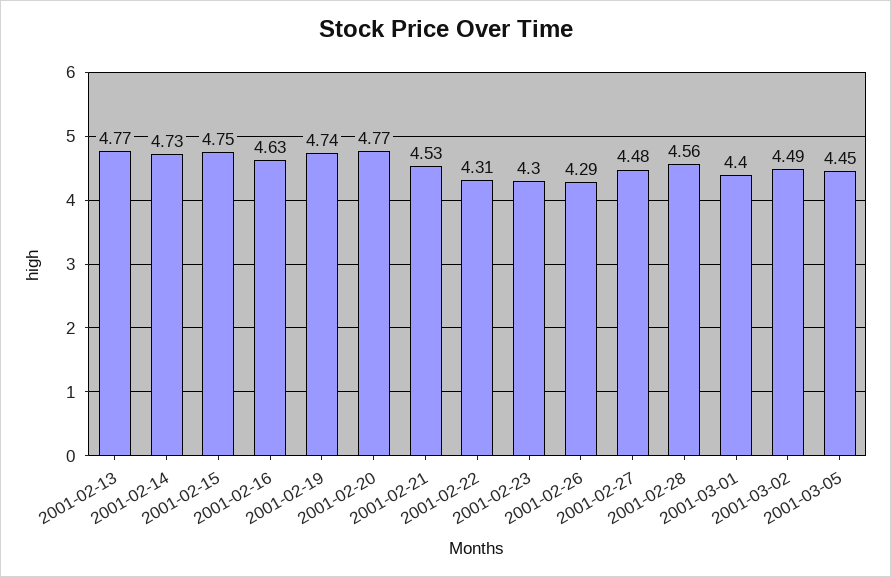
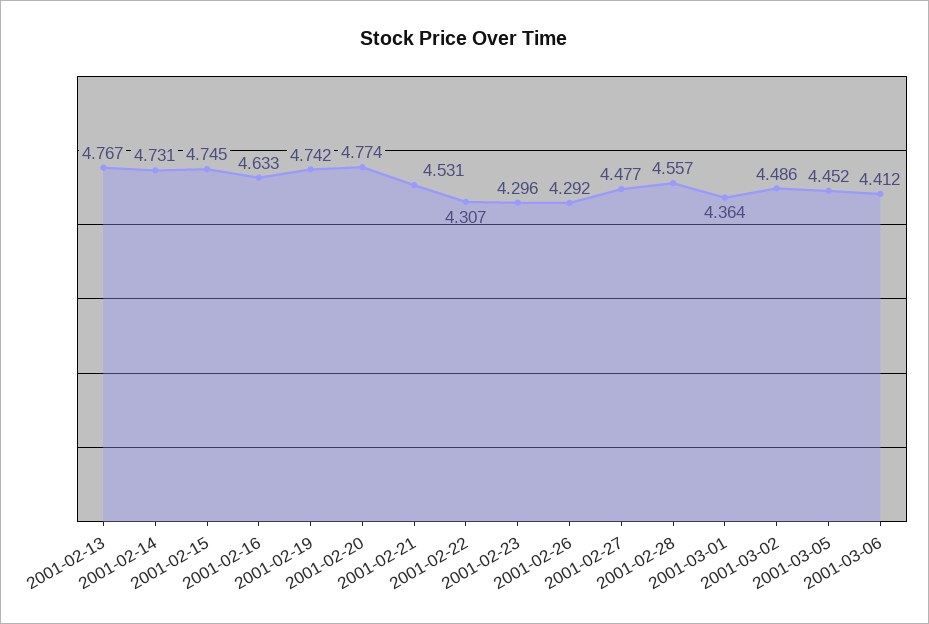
2001-03-01: 4.4 -> 4.364
2001-03-06: none -> 4.412

